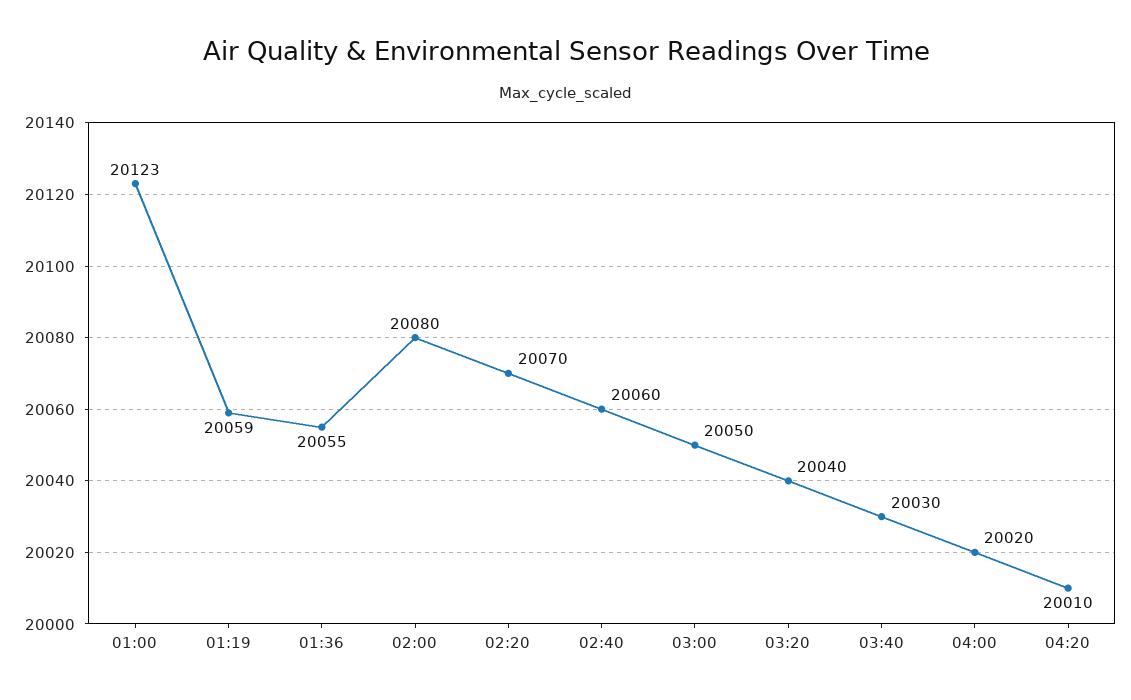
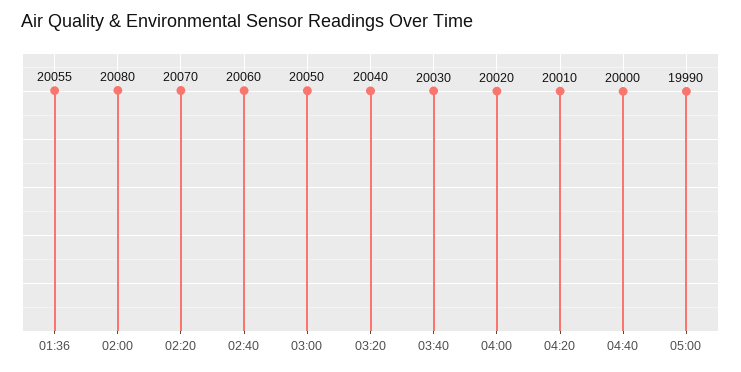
01:00: 20123 -> none
01:19: 20059 -> none
04:40: none -> 20000
05:00: none -> 19990

